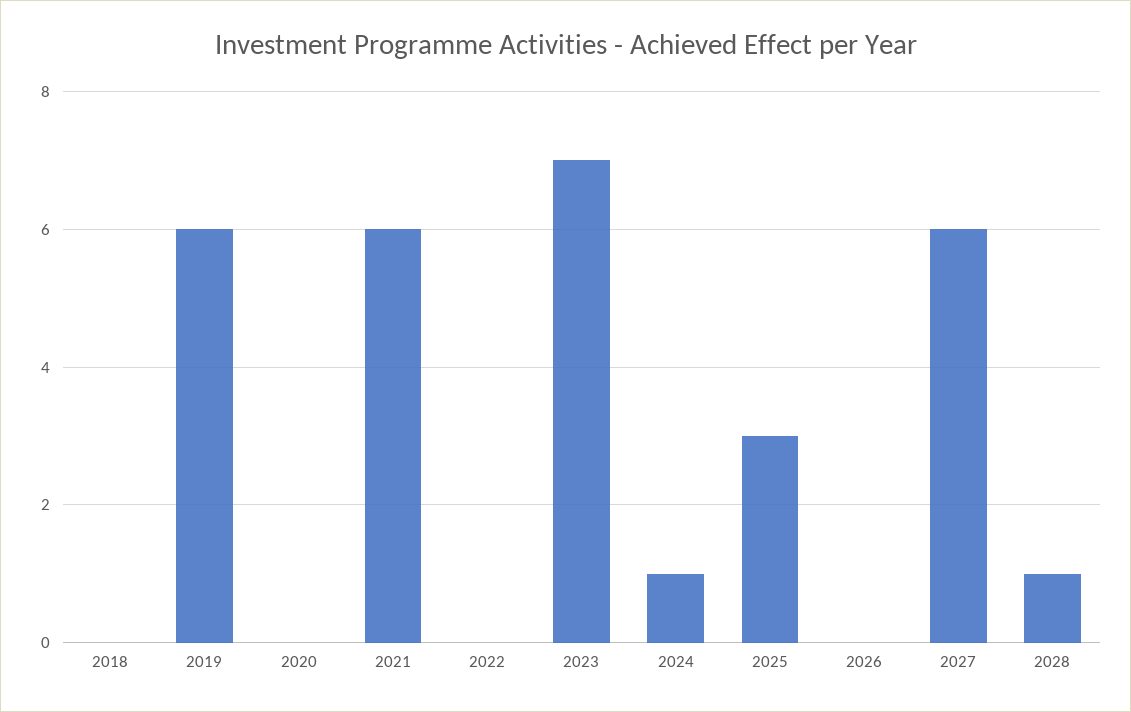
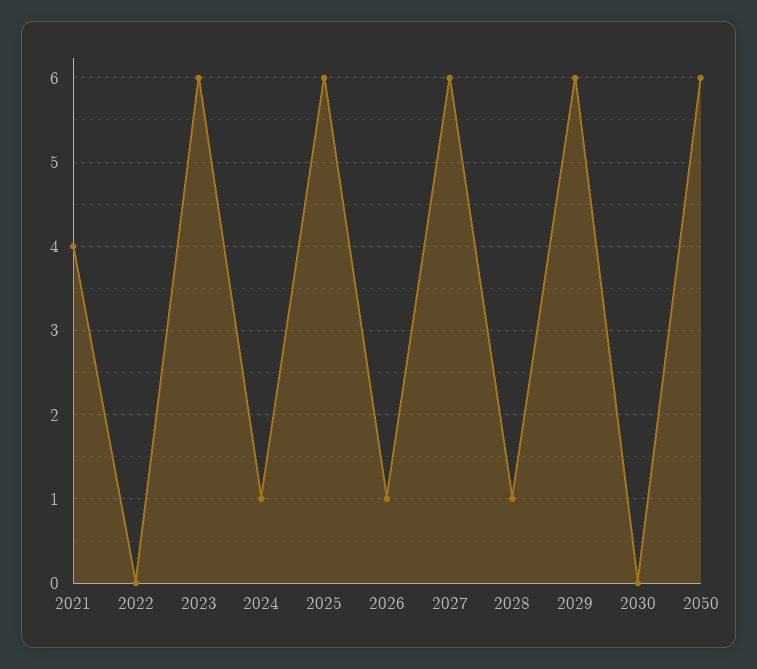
2018: 0 -> none
2019: 6 -> none
2020: 0 -> none
2021: 6 -> 4
2023: 7 -> 6
2025: 3 -> 6
2026: 0 -> 1
2029: none -> 6
2030: none -> 0
2050: none -> 6

